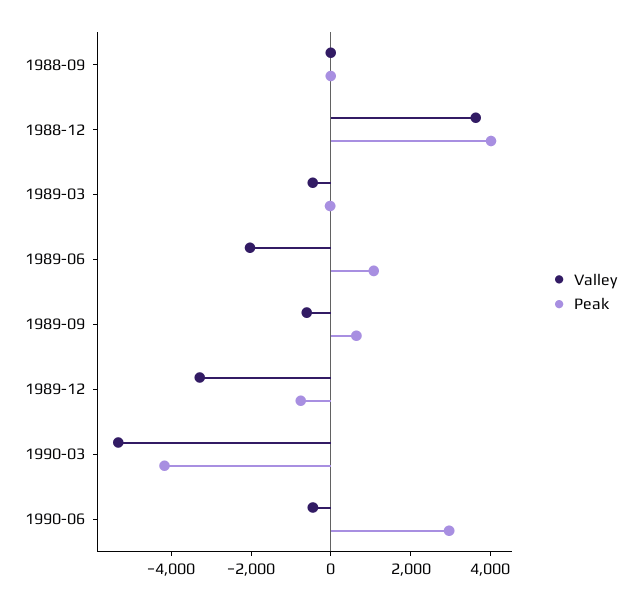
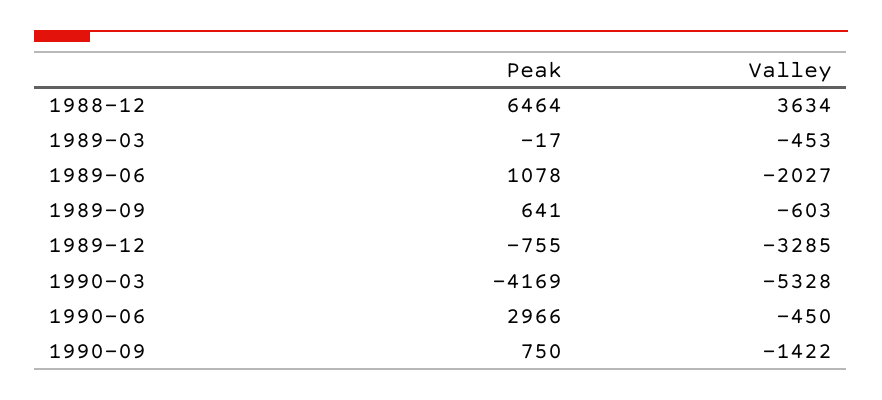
Valley, 1988-09: 0 -> none
Peak, 1988-09: 0 -> none
Peak, 1988-12: 4000 -> 6464
Peak, 1990-09: none -> 750
Valley, 1990-09: none -> -1422

